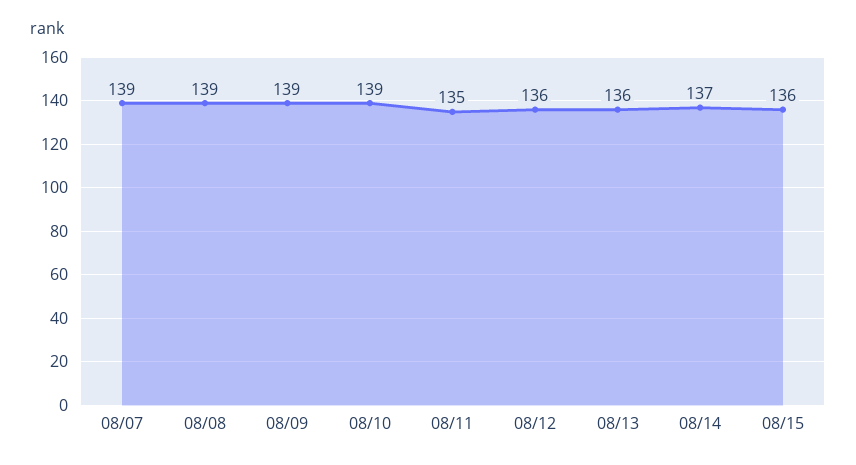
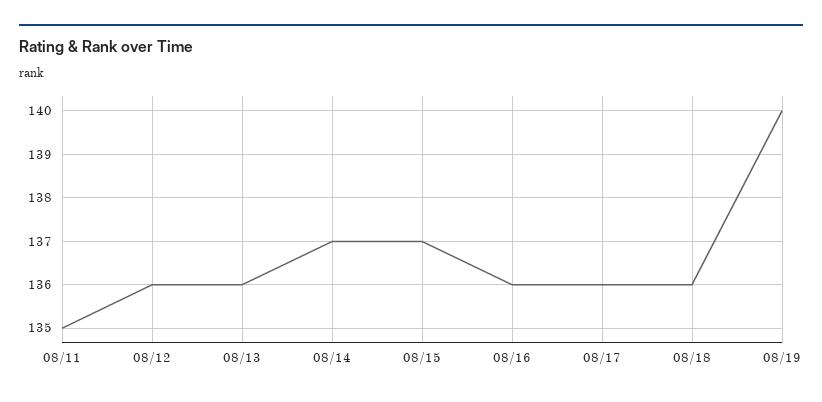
08/07: 139 -> none
08/08: 139 -> none
08/09: 139 -> none
08/10: 139 -> none
08/15: 136 -> 137
08/16: none -> 136
08/17: none -> 136
08/18: none -> 136
08/19: none -> 140

